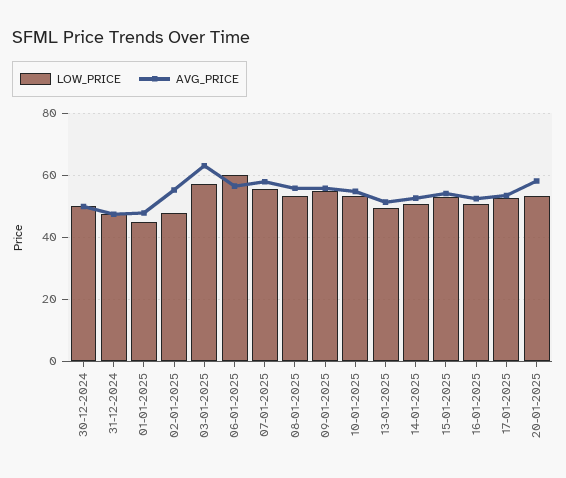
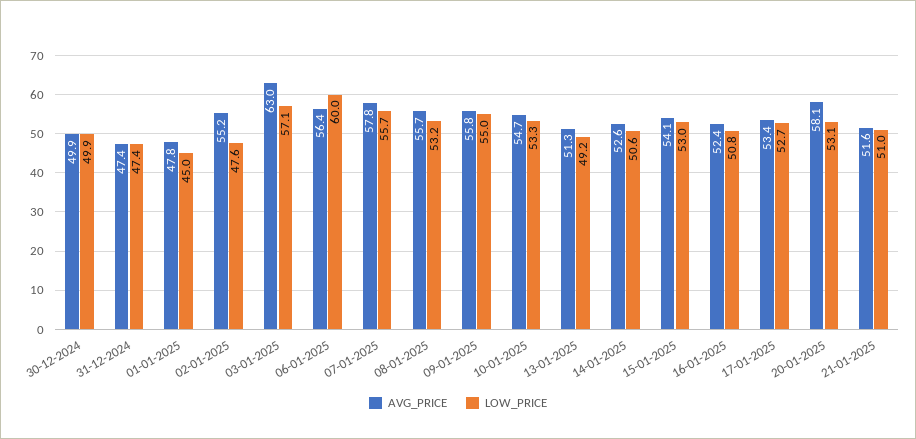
AVG_PRICE, 21-01-2025: none -> 51.6
LOW_PRICE, 21-01-2025: none -> 51

